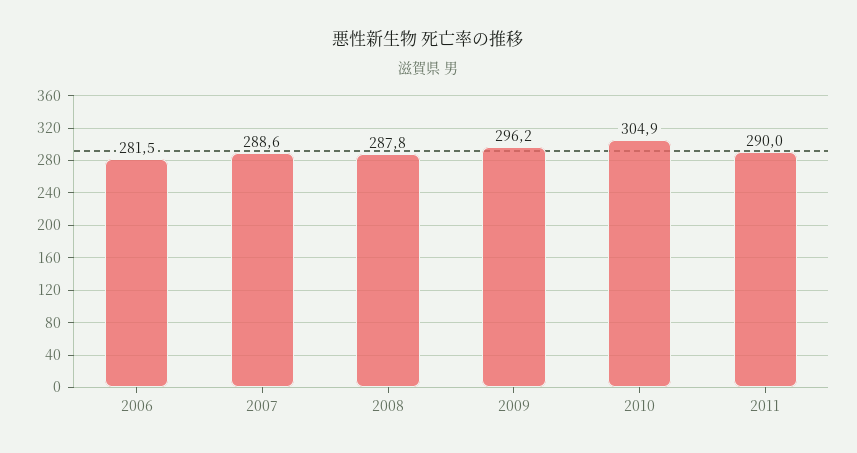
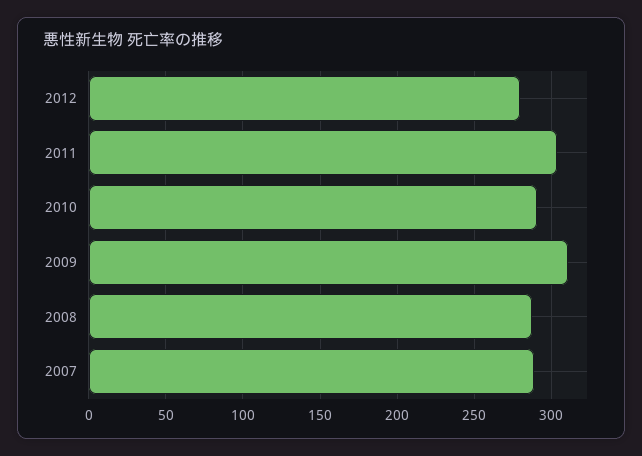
2006: 281.5 -> none
2009: 296.2 -> 310
2010: 304.9 -> 290
2011: 290 -> 305
2012: none -> 280

